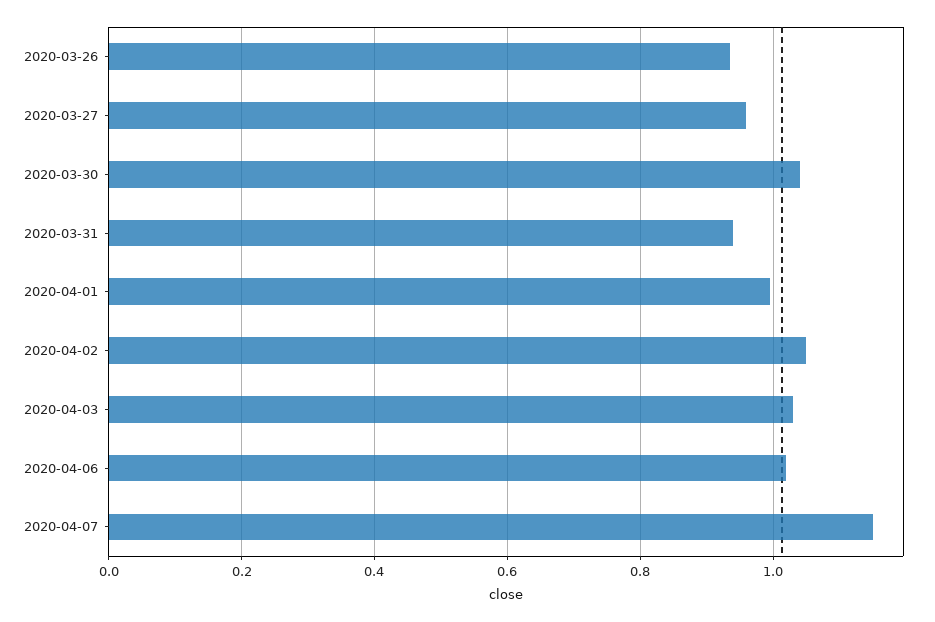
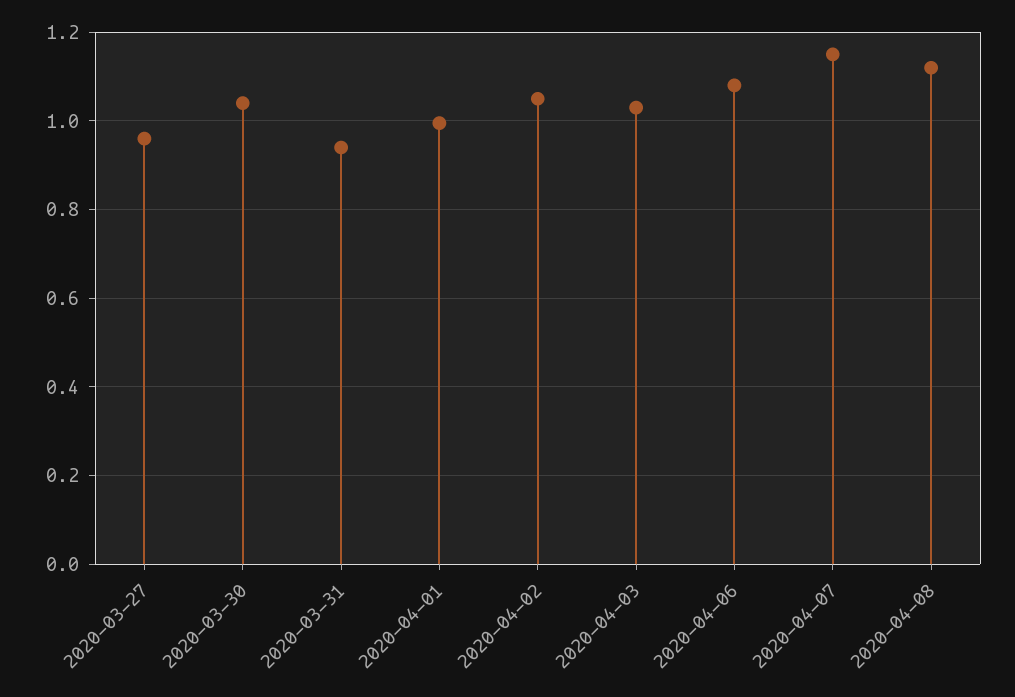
2020-03-26: 0.94 -> none
2020-04-06: 1.02 -> 1.08
2020-04-08: none -> 1.12

